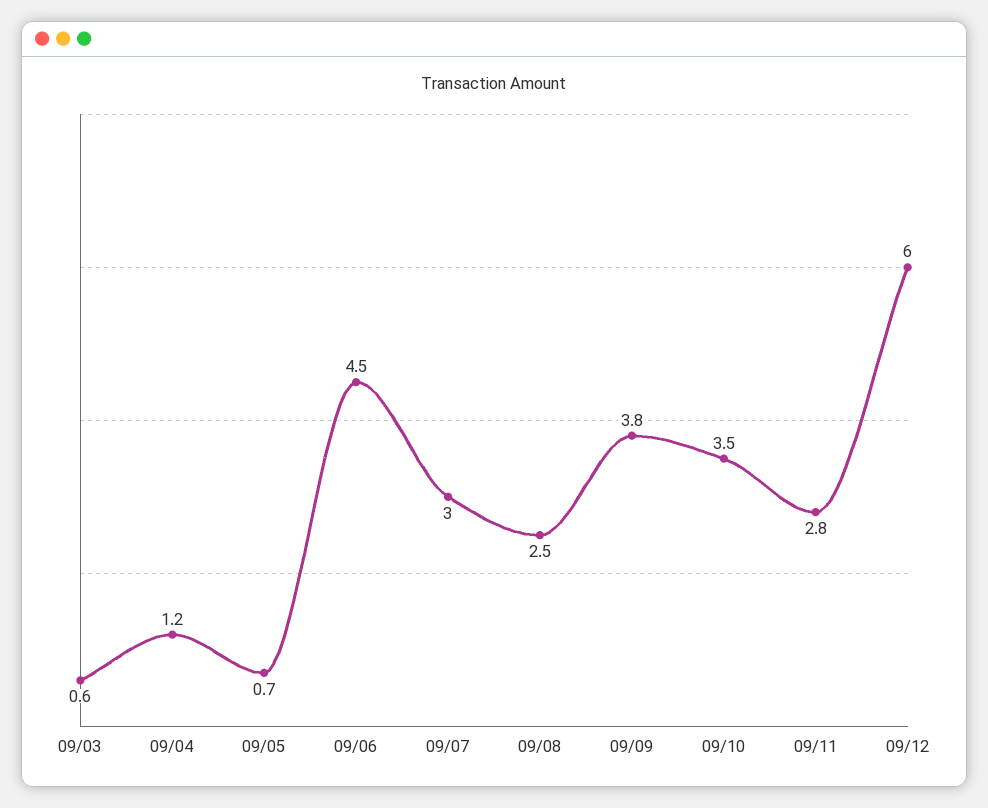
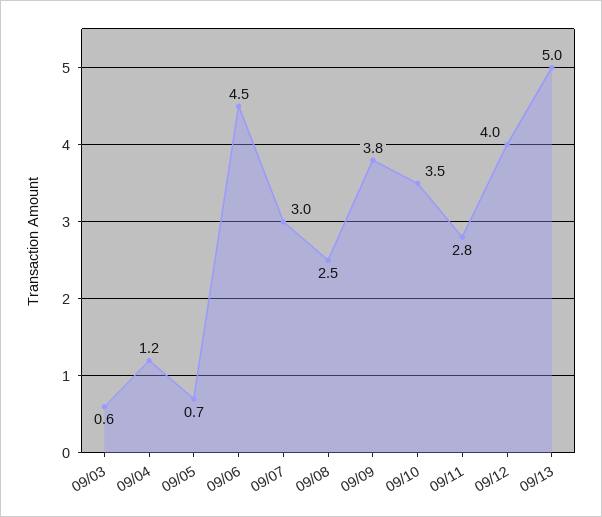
09/12: 6 -> 4
09/13: none -> 5

